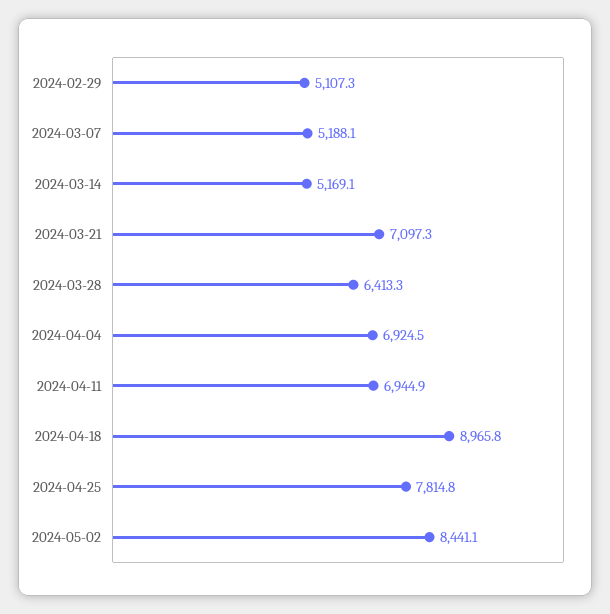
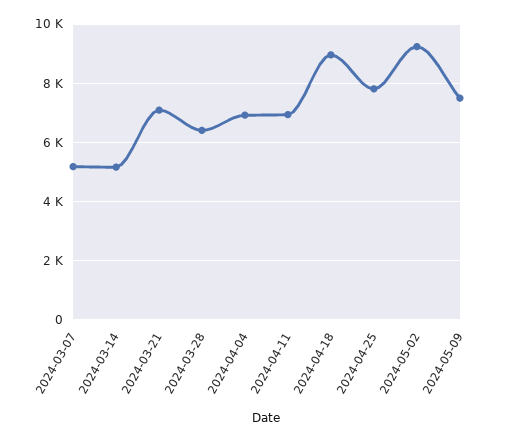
2024-02-29: 5107.3 -> none
2024-05-02: 8441.1 -> 9250
2024-05-09: none -> 7500

